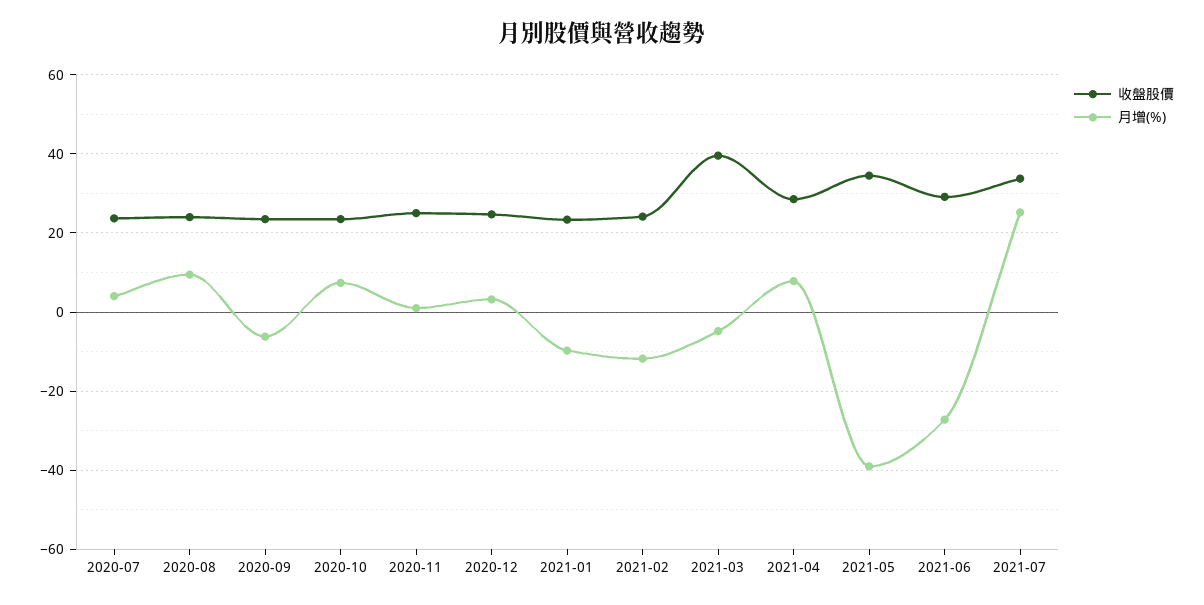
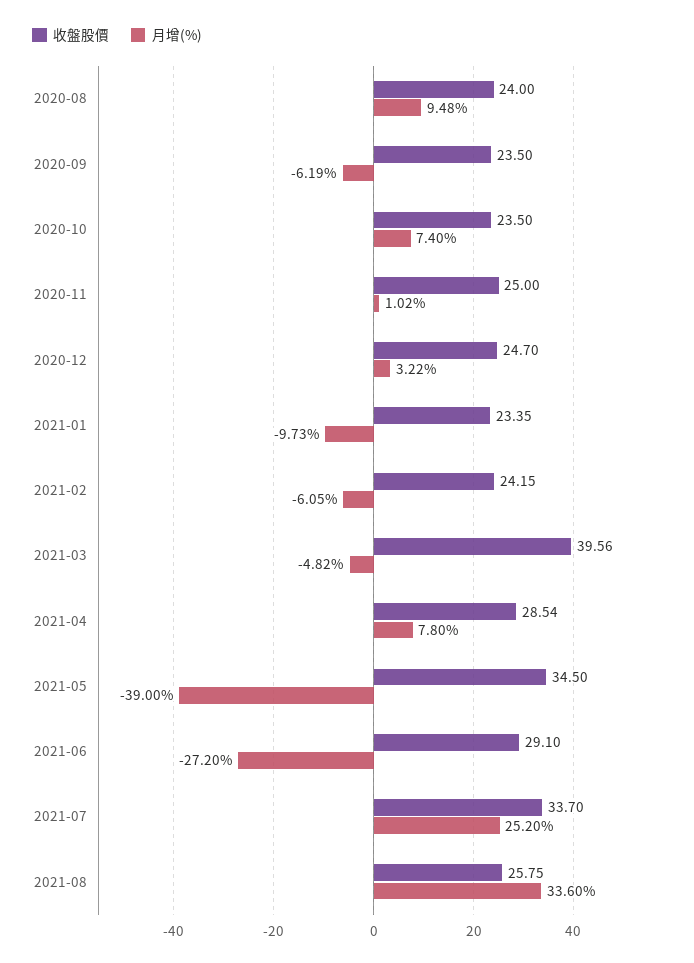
收盤股價, 2020-07: 24 -> none
月增(%), 2020-07: 4 -> none
月增(%), 2021-02: -12 -> -6.05
收盤股價, 2021-08: none -> 25.75
月增(%), 2021-08: none -> 33.6

